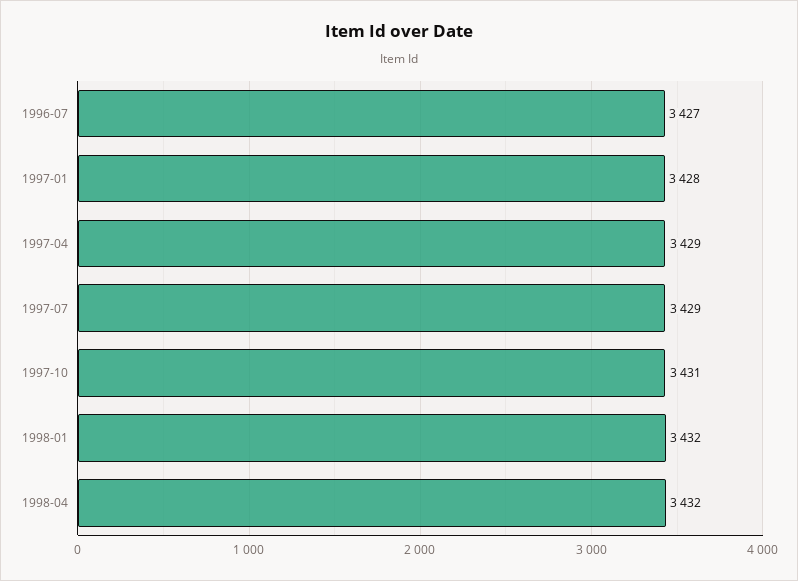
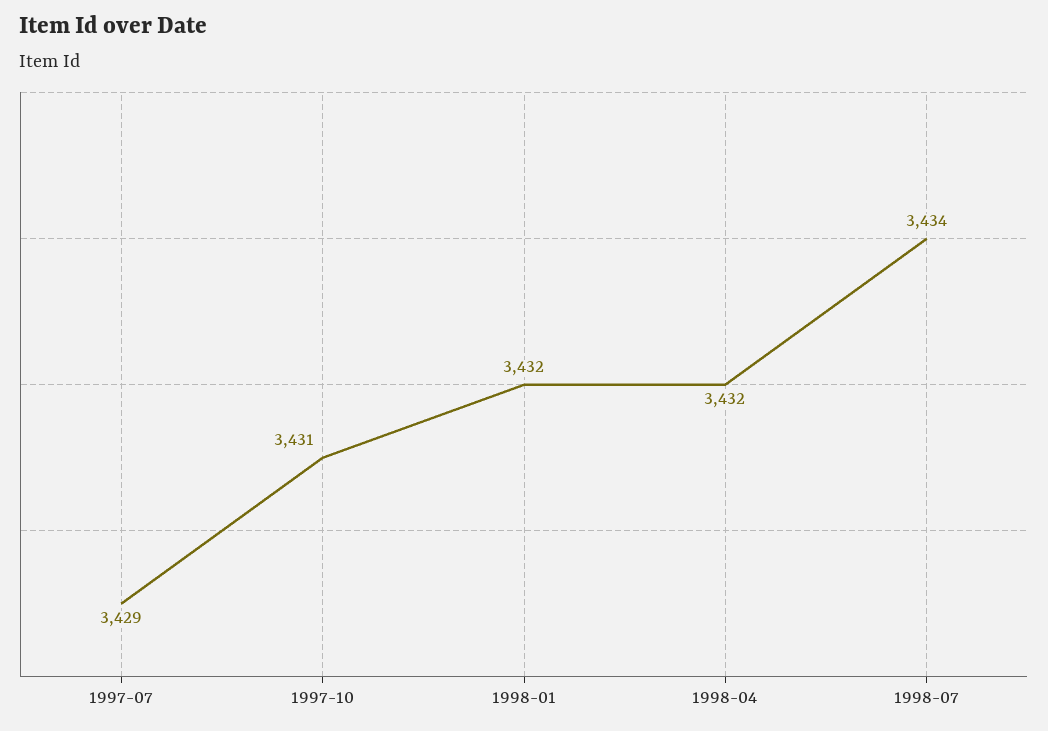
1996-07: 3427 -> none
1997-01: 3428 -> none
1997-04: 3429 -> none
1998-07: none -> 3434

